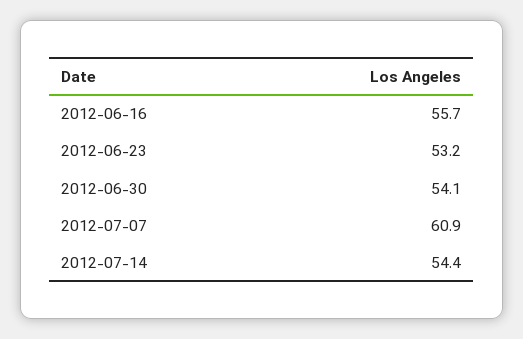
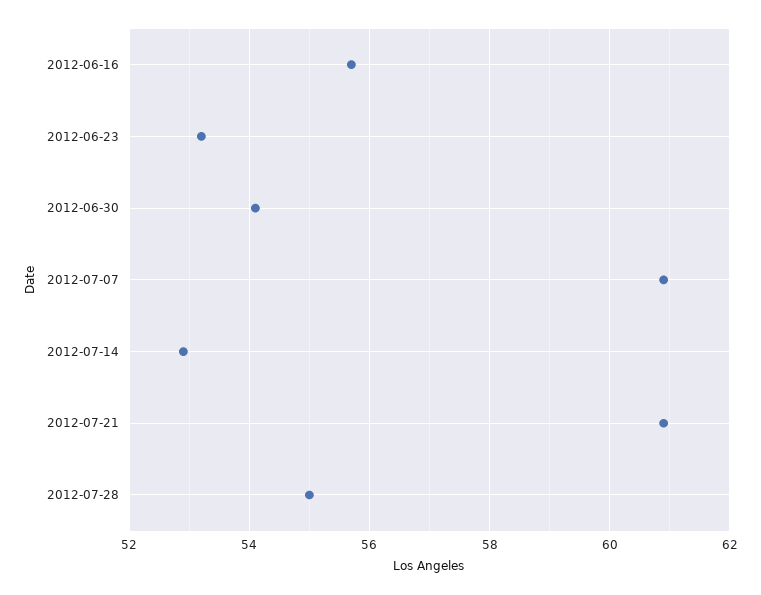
2012-07-14: 54.4 -> 53
2012-07-21: none -> 61
2012-07-28: none -> 55

